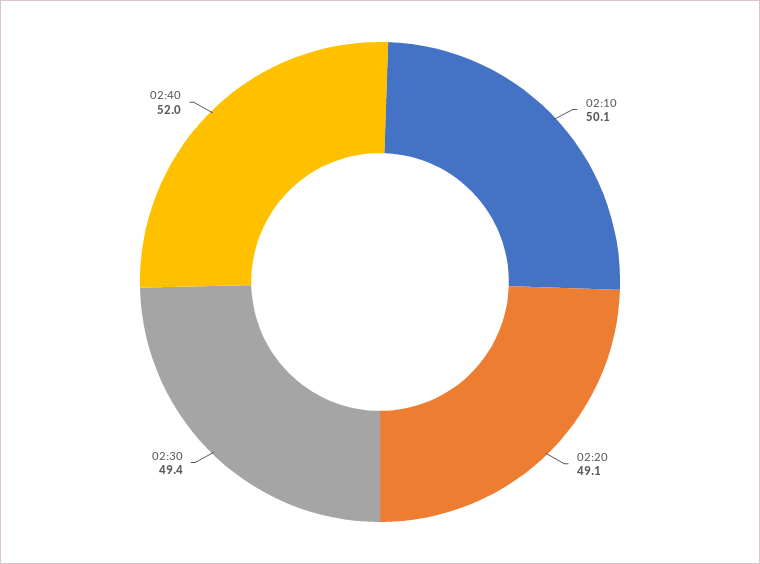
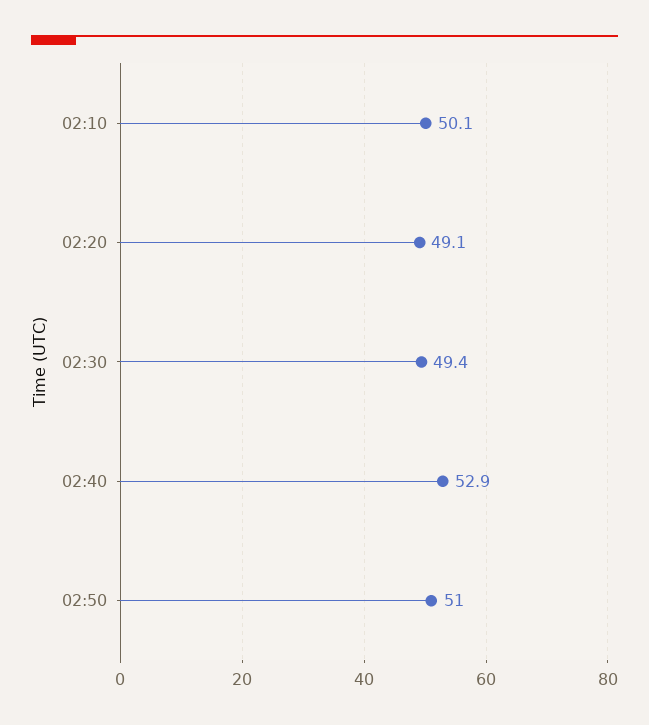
02:40: 52 -> 52.9
02:50: none -> 51

